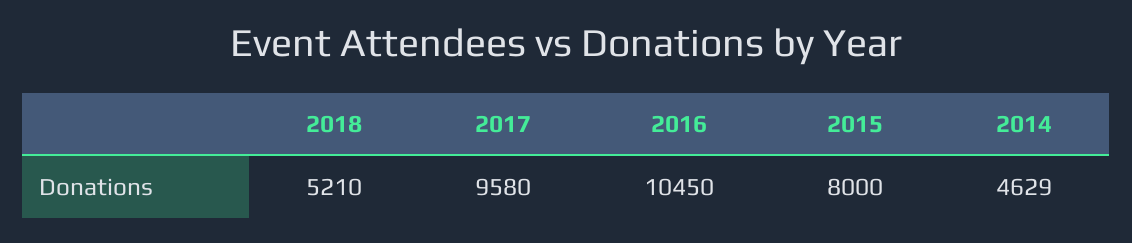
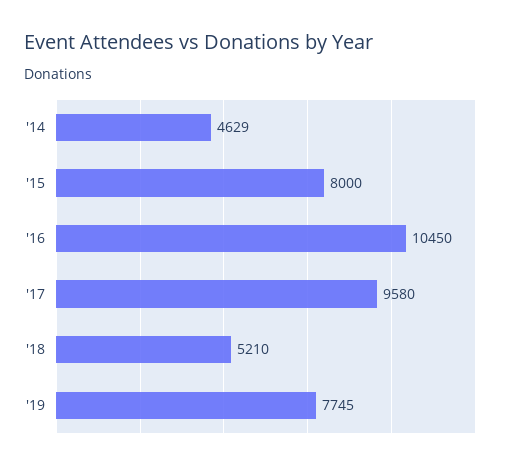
'19: none -> 7745

